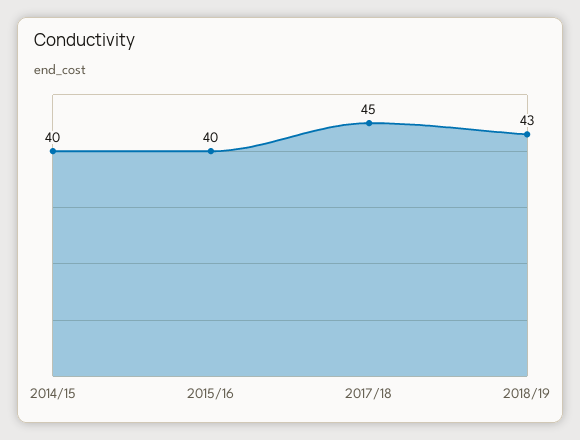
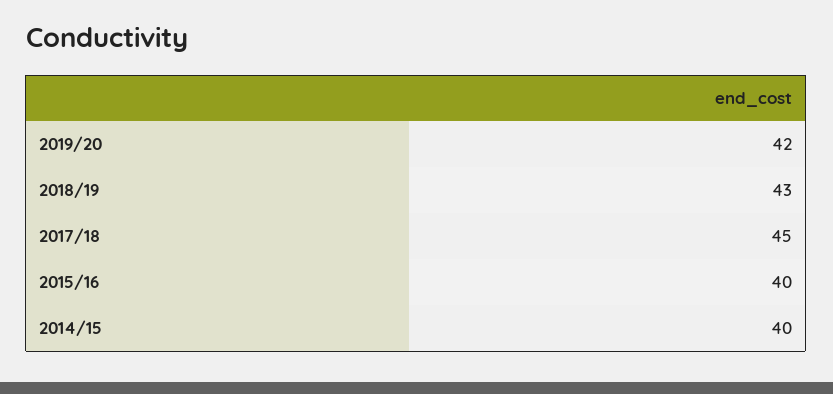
2019/20: none -> 42

